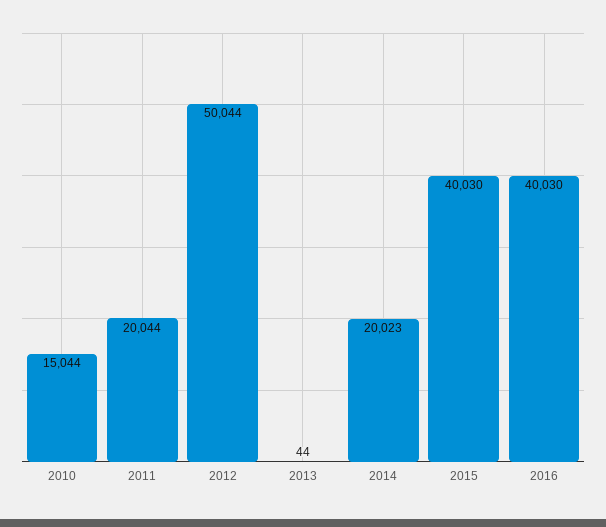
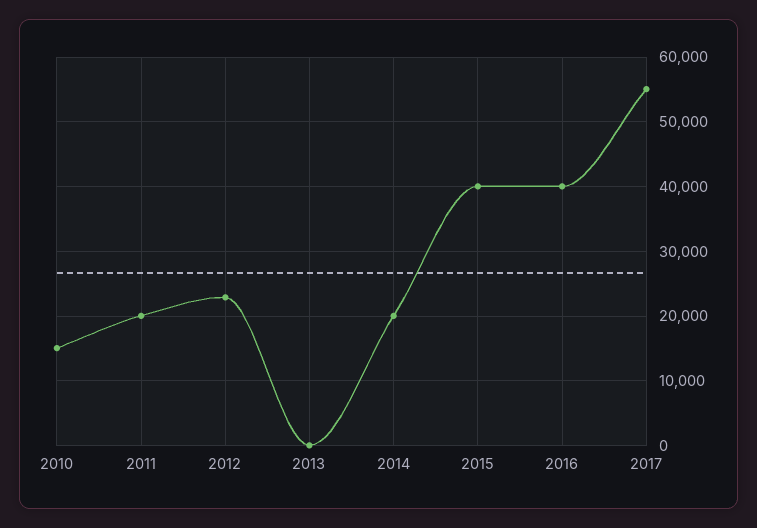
2012: 50044 -> 23000
2017: none -> 55000

